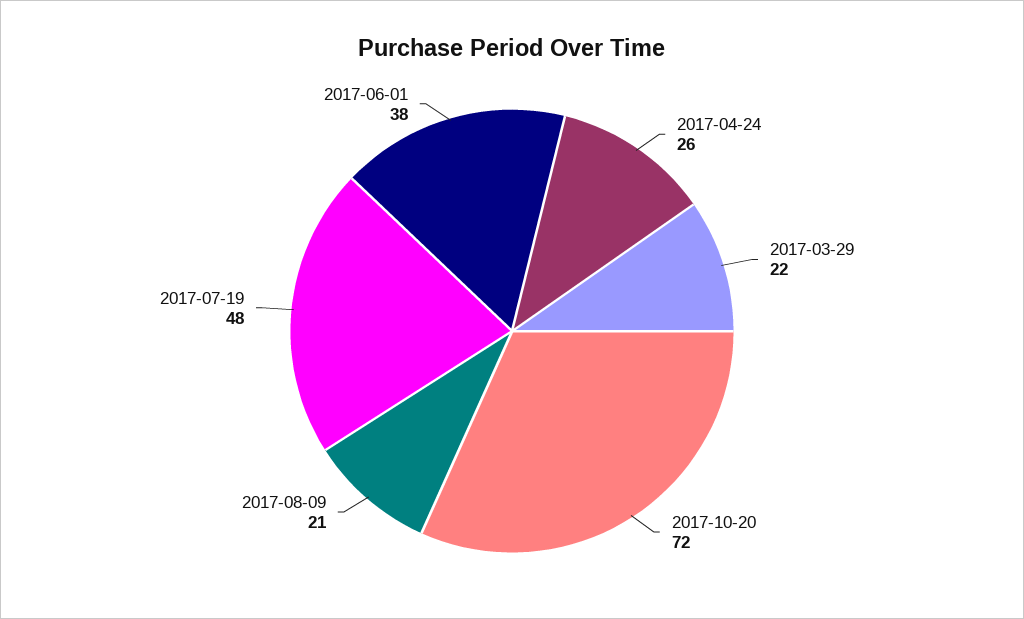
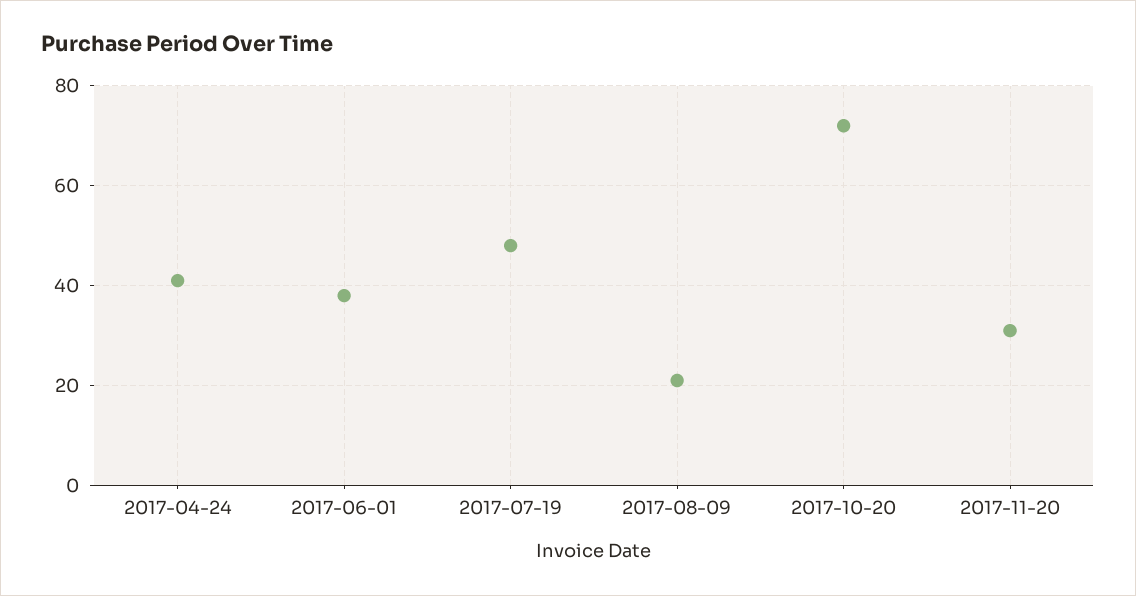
2017-04-24: 26 -> 40
2017-03-29: 22 -> none
2017-11-20: none -> 30

